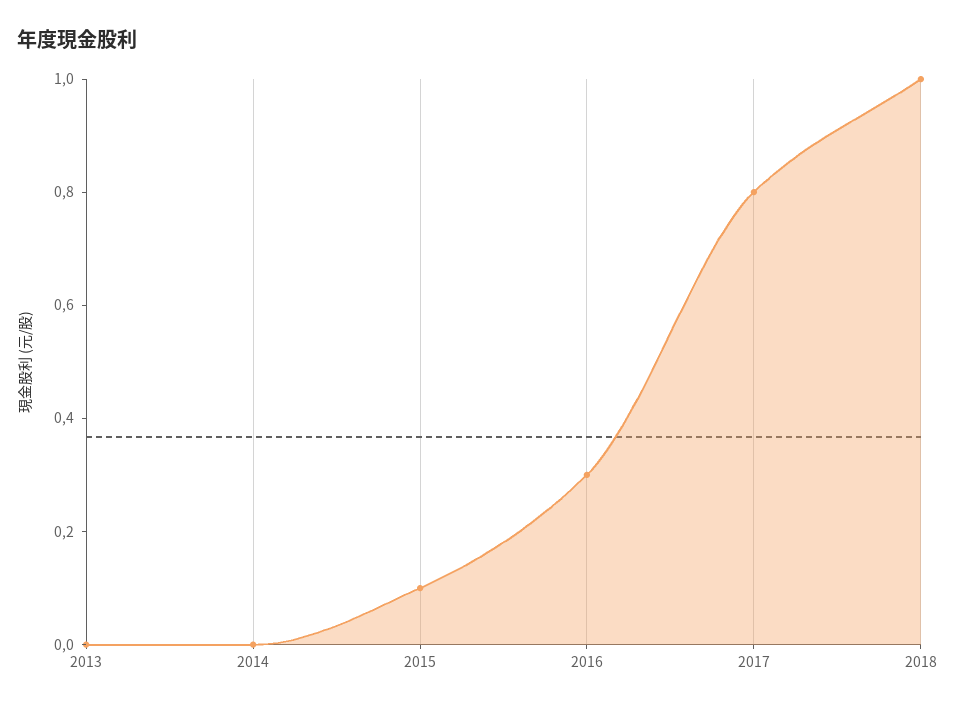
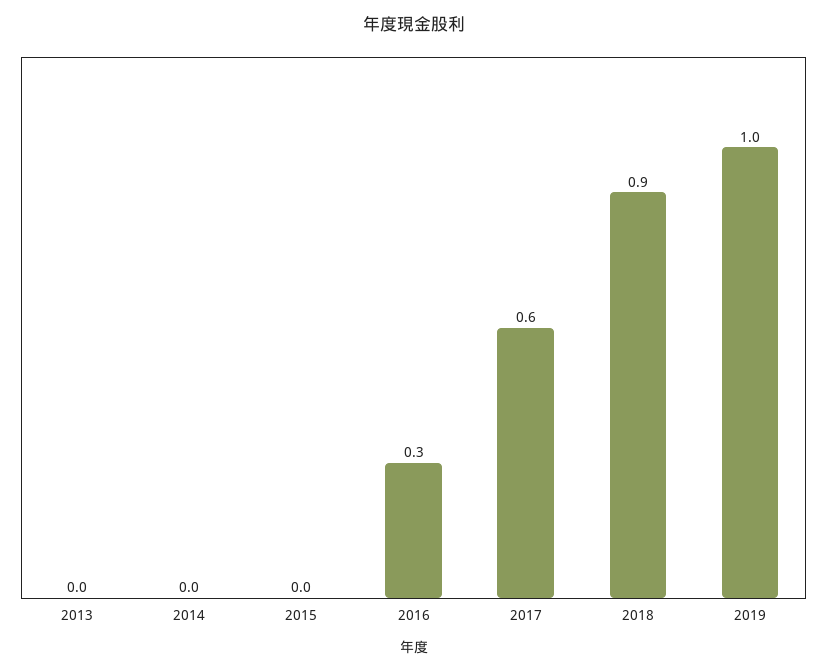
2015: 0.1 -> 0
2017: 0.8 -> 0.6
2018: 1 -> 0.9
2019: none -> 1

